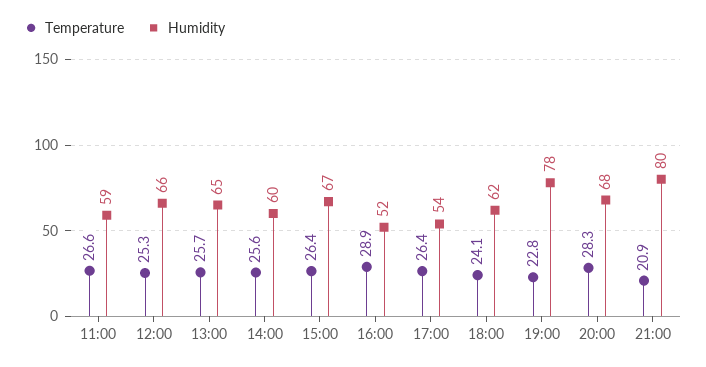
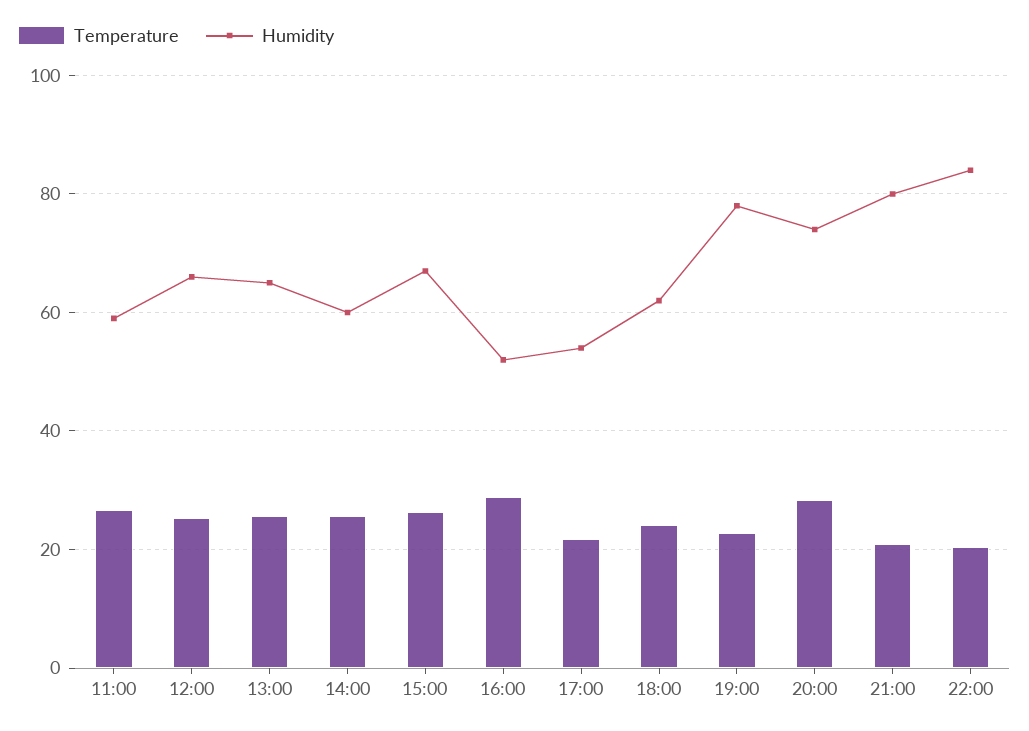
Temperature, 17:00: 26.4 -> 22
Humidity, 20:00: 68 -> 74
Temperature, 22:00: none -> 20
Humidity, 22:00: none -> 84

